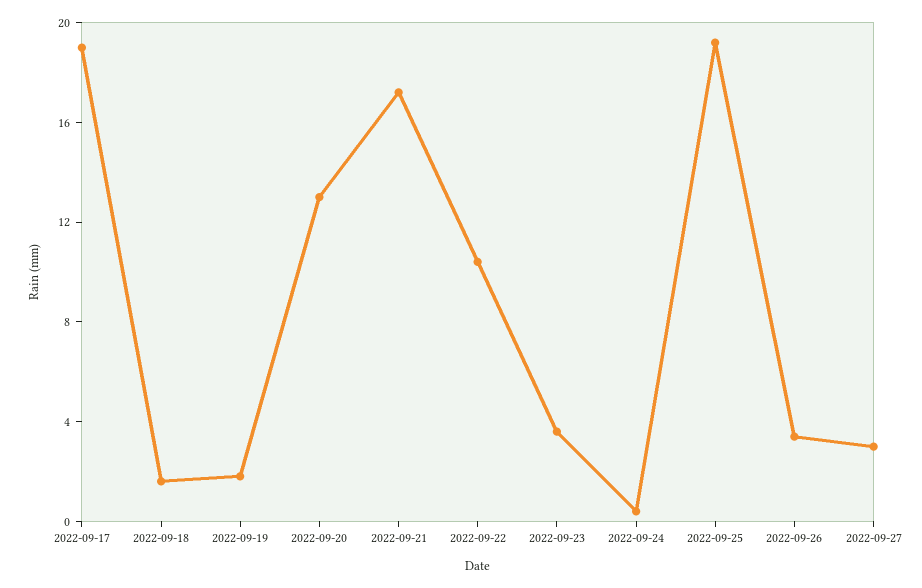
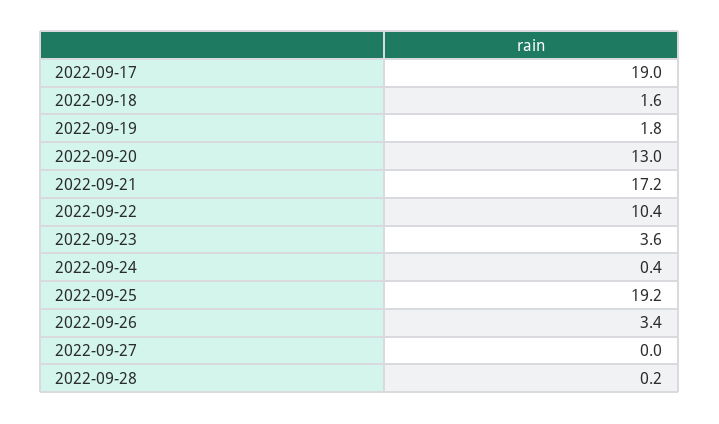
2022-09-27: 3 -> 0
2022-09-28: none -> 0.2

